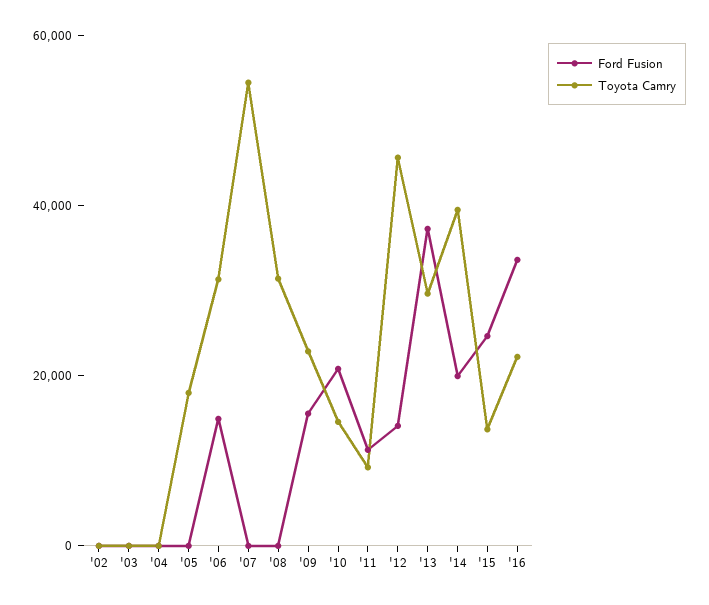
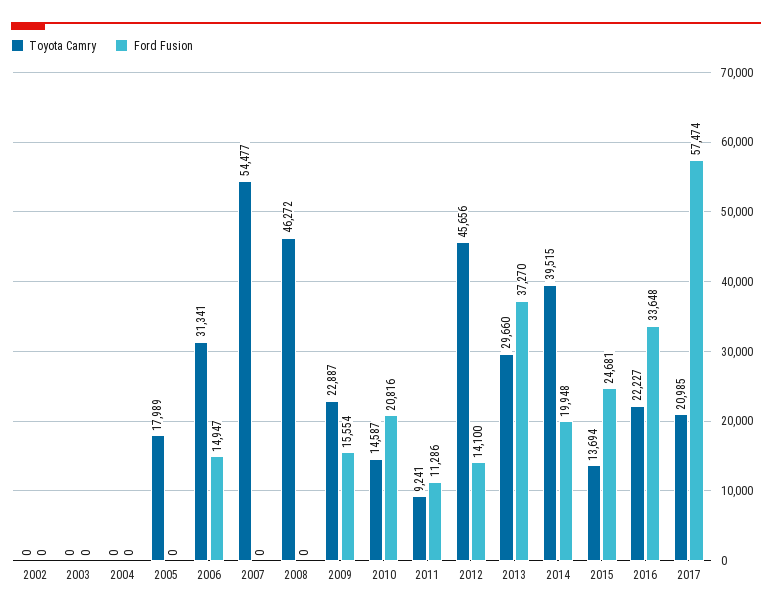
Toyota Camry, '08: 30000 -> 46272
Toyota Camry, 2017: none -> 20985
Ford Fusion, 2017: none -> 57474

